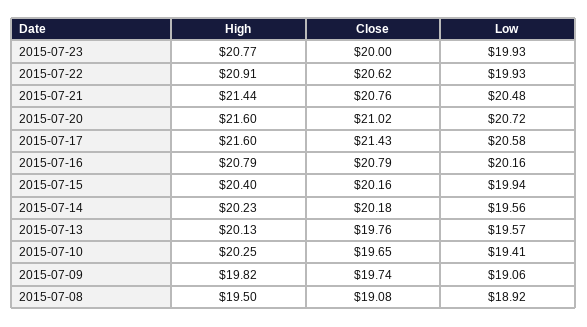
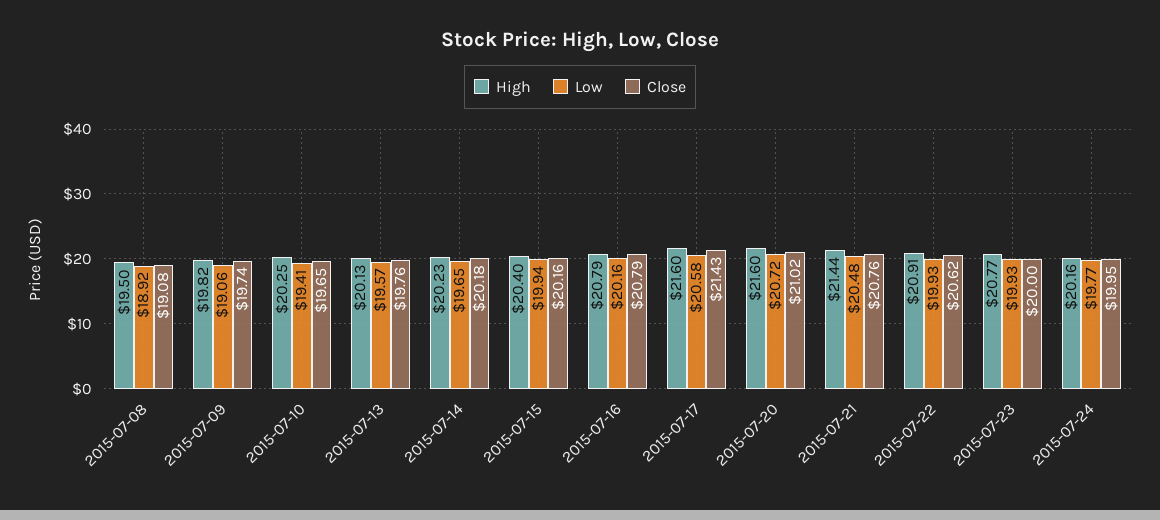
Low, 2015-07-14: 19.56 -> 19.65
High, 2015-07-24: none -> 20.16
Low, 2015-07-24: none -> 19.77
Close, 2015-07-24: none -> 19.95

